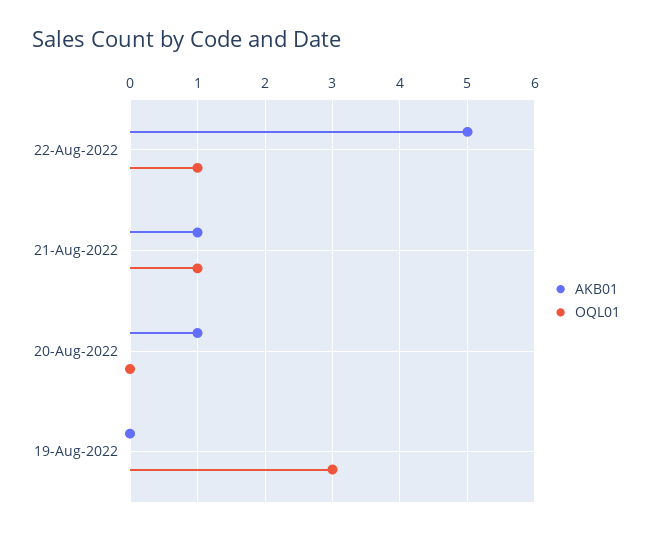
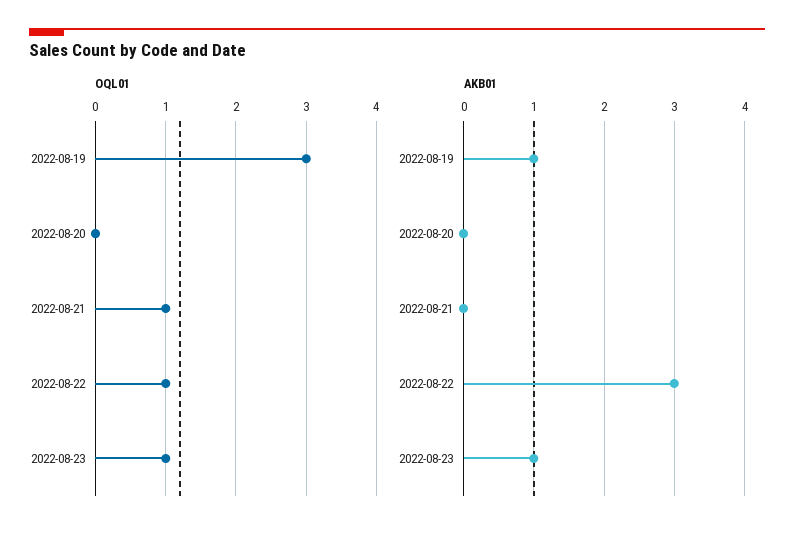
AKB01, 22-Aug-2022: 5 -> 3
AKB01, 21-Aug-2022: 1 -> 0
AKB01, 20-Aug-2022: 1 -> 0
AKB01, 19-Aug-2022: 0 -> 1
OQL01, 2022-08-23: none -> 1
AKB01, 2022-08-23: none -> 1

